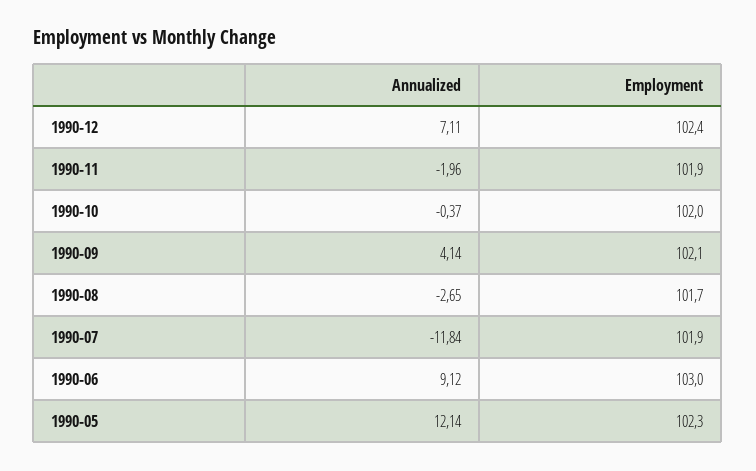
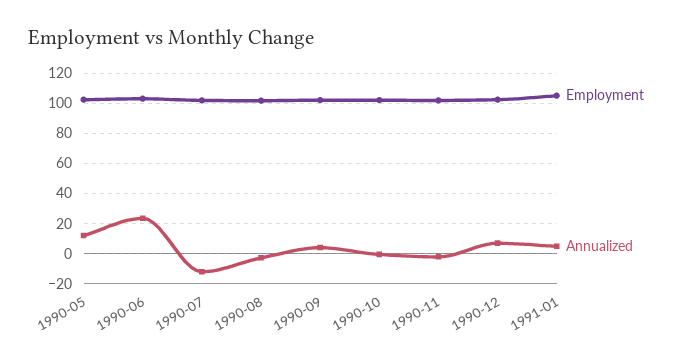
Annualized, 1990-06: 9.12 -> 25
Employment, 1991-01: none -> 105
Annualized, 1991-01: none -> 5

